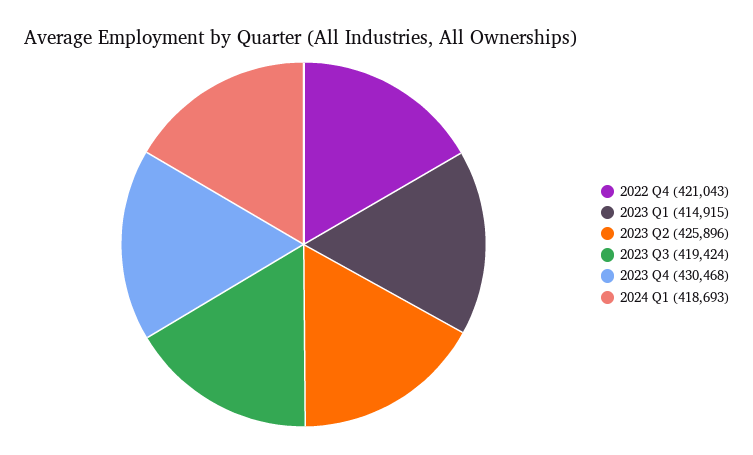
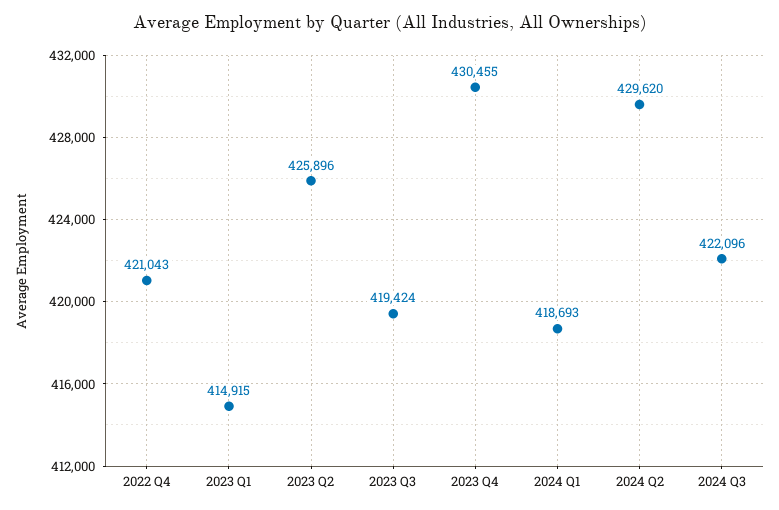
2023 Q4: 430468 -> 430455
2024 Q2: none -> 429620
2024 Q3: none -> 422096

